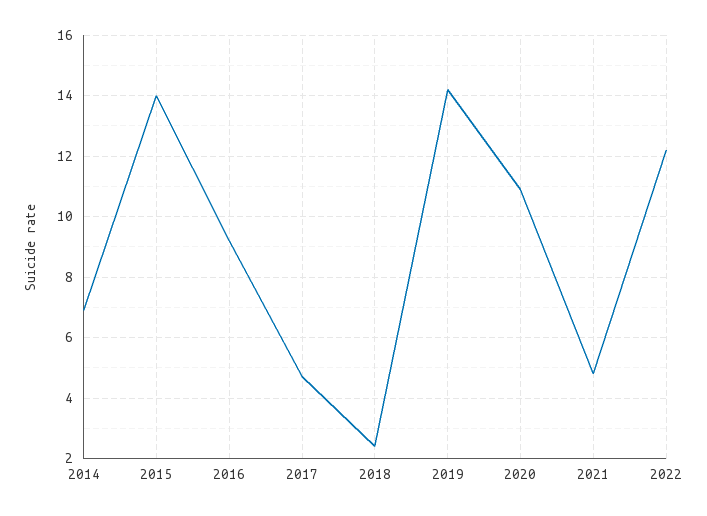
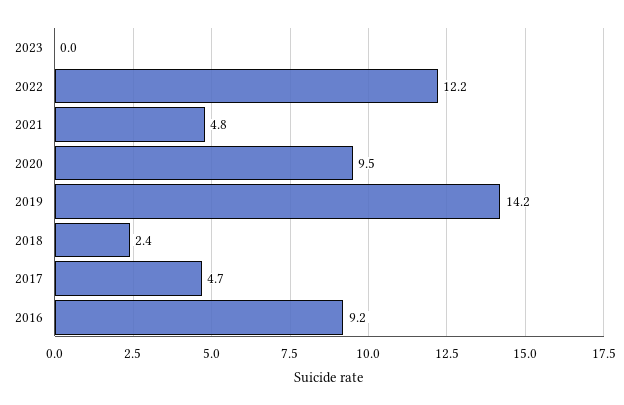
2014: 7 -> none
2015: 14 -> none
2020: 11 -> 9.5
2023: none -> 0

